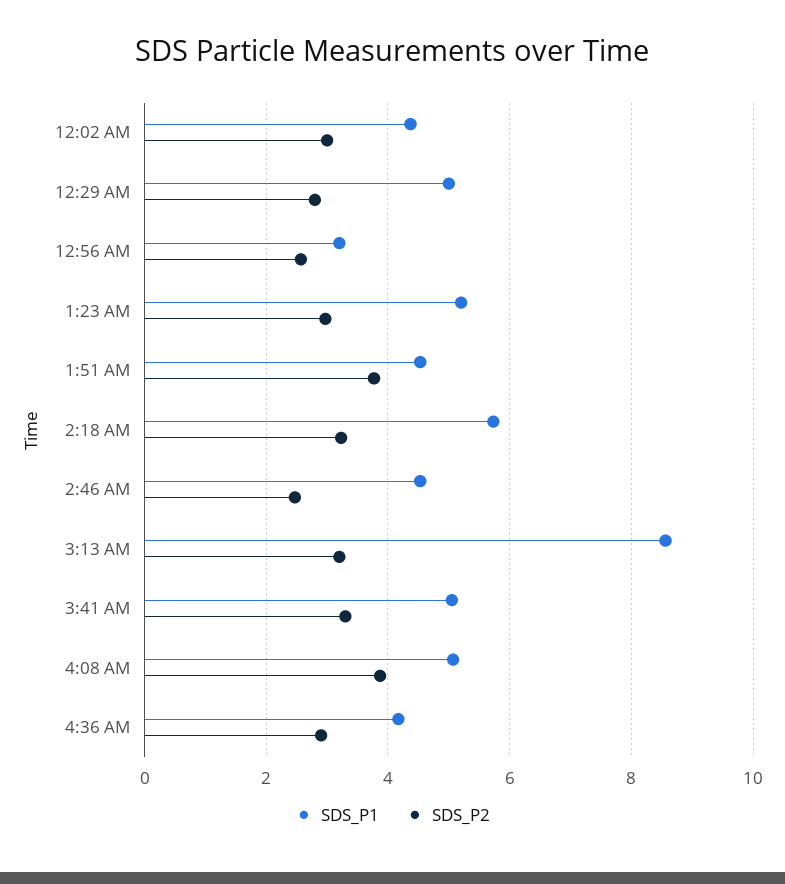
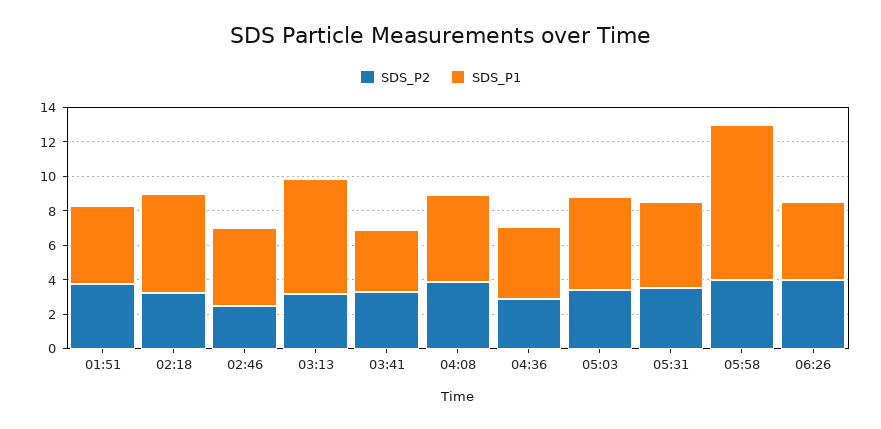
SDS_P1, 12:02 AM: 4.4 -> none
SDS_P2, 12:02 AM: 3 -> none
SDS_P1, 12:29 AM: 5 -> none
SDS_P2, 12:29 AM: 2.8 -> none
SDS_P1, 12:56 AM: 3.2 -> none
SDS_P2, 12:56 AM: 2.6 -> none
SDS_P1, 1:23 AM: 5.2 -> none
SDS_P2, 1:23 AM: 3 -> none
SDS_P1, 3:13 AM: 8.6 -> 6.5
SDS_P1, 3:41 AM: 5 -> 3.5
SDS_P2, 05:03: none -> 3.5
SDS_P1, 05:03: none -> 5.5
SDS_P2, 05:31: none -> 3.5
SDS_P1, 05:31: none -> 5
SDS_P2, 05:58: none -> 4
SDS_P1, 05:58: none -> 9
SDS_P2, 06:26: none -> 4
SDS_P1, 06:26: none -> 4.5

